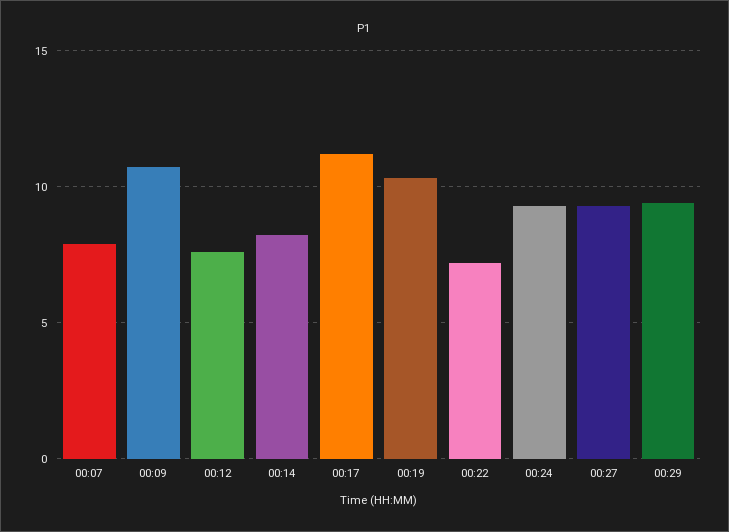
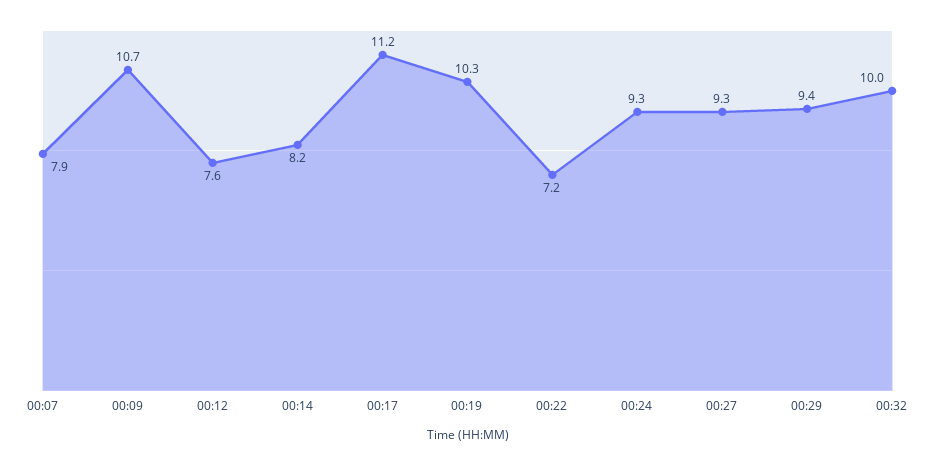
00:32: none -> 10

